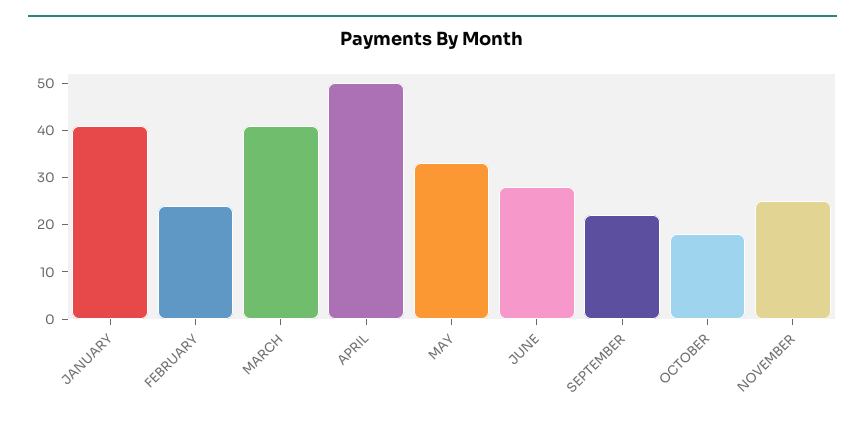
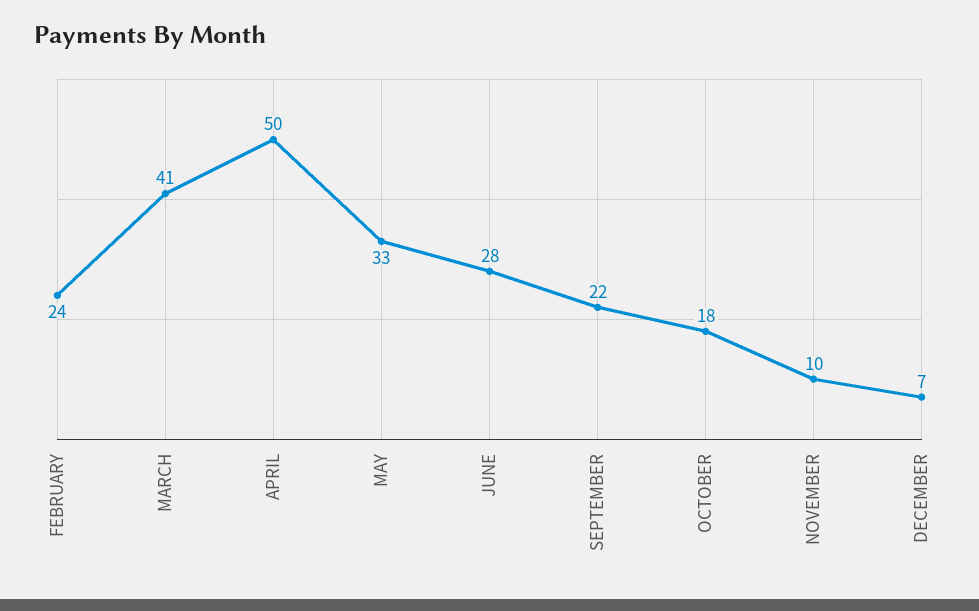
JANUARY: 40 -> none
NOVEMBER: 25 -> 10
DECEMBER: none -> 7

